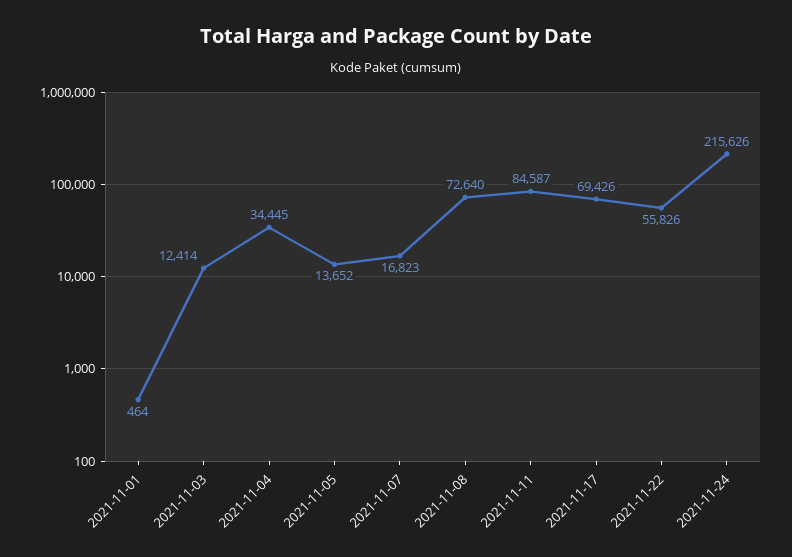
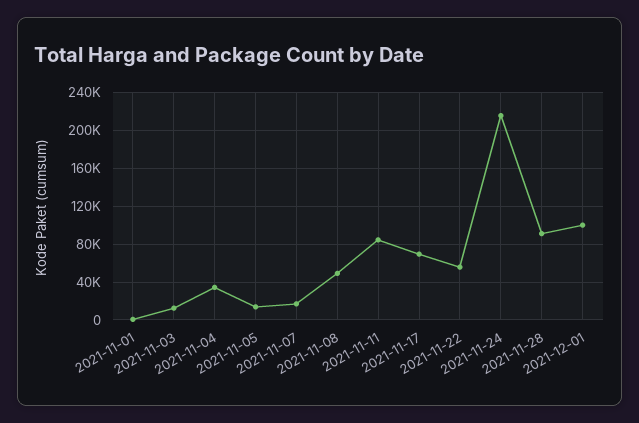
2021-11-08: 72640 -> 50000
2021-11-28: none -> 90000
2021-12-01: none -> 100000

